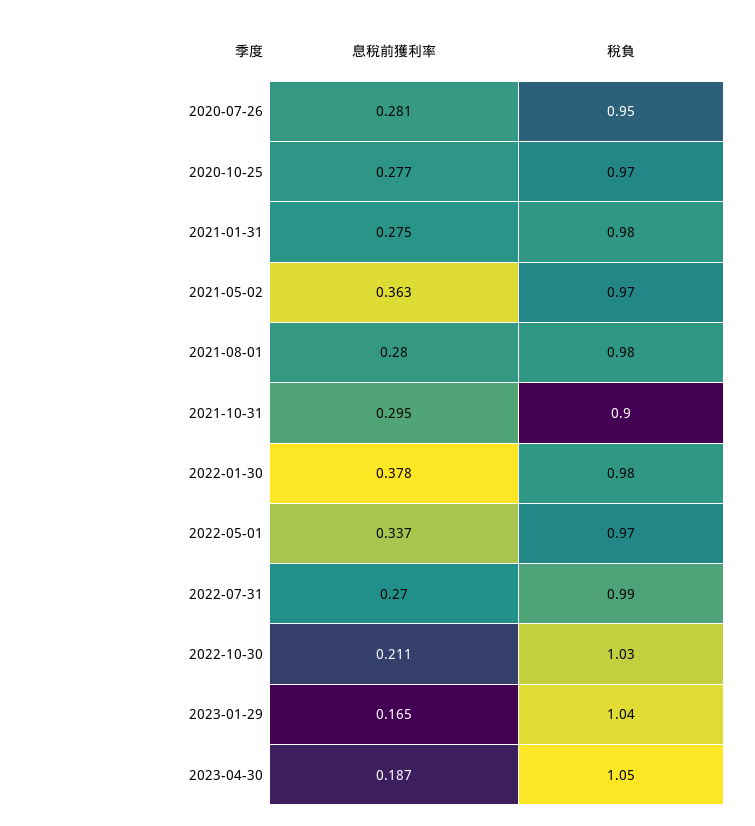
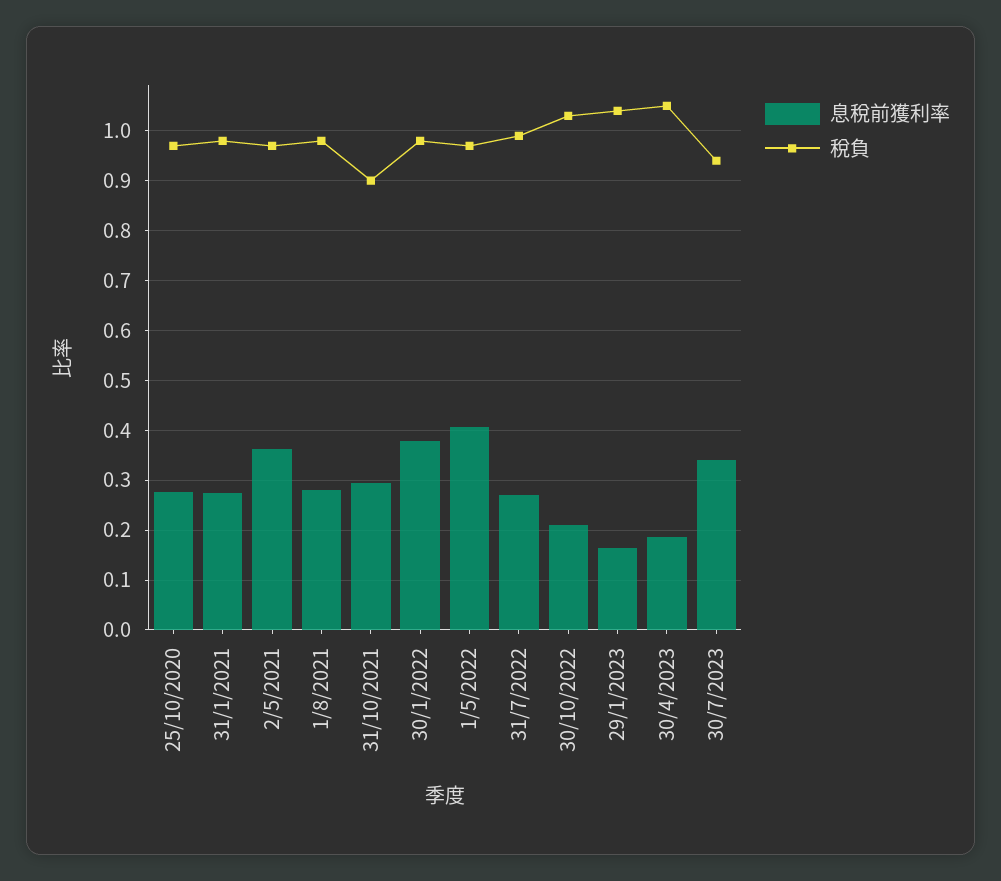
息稅前獲利率, 2020-07-26: 0.281 -> none
稅負, 2020-07-26: 0.95 -> none
息稅前獲利率, 2022-05-01: 0.337 -> 0.4
息稅前獲利率, 30/7/2023: none -> 0.34
稅負, 30/7/2023: none -> 0.94

